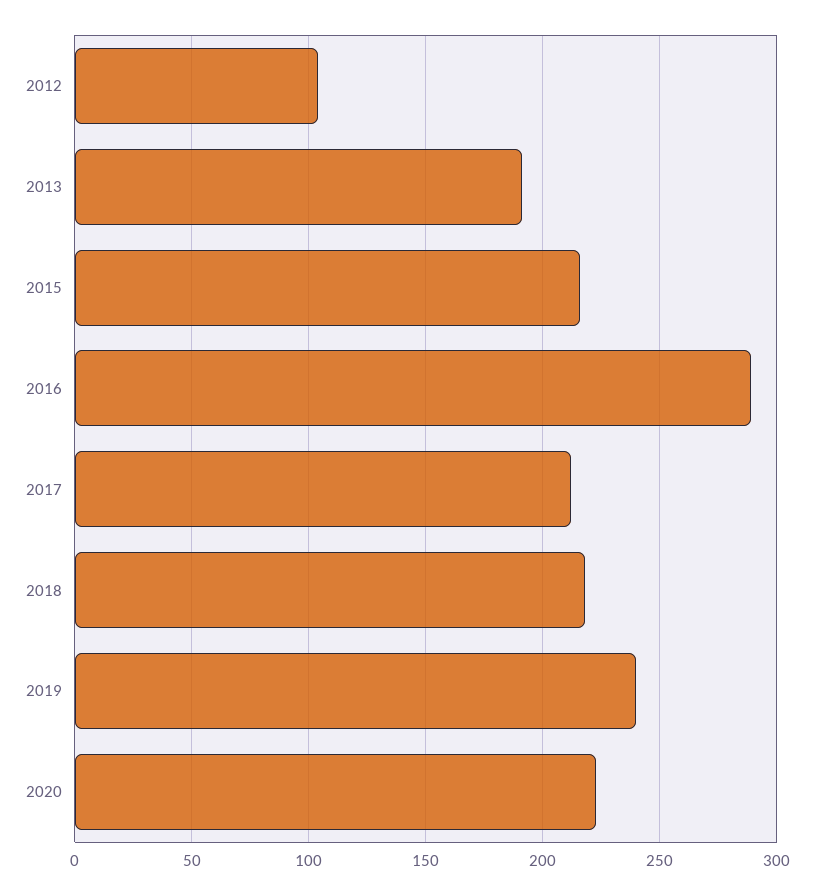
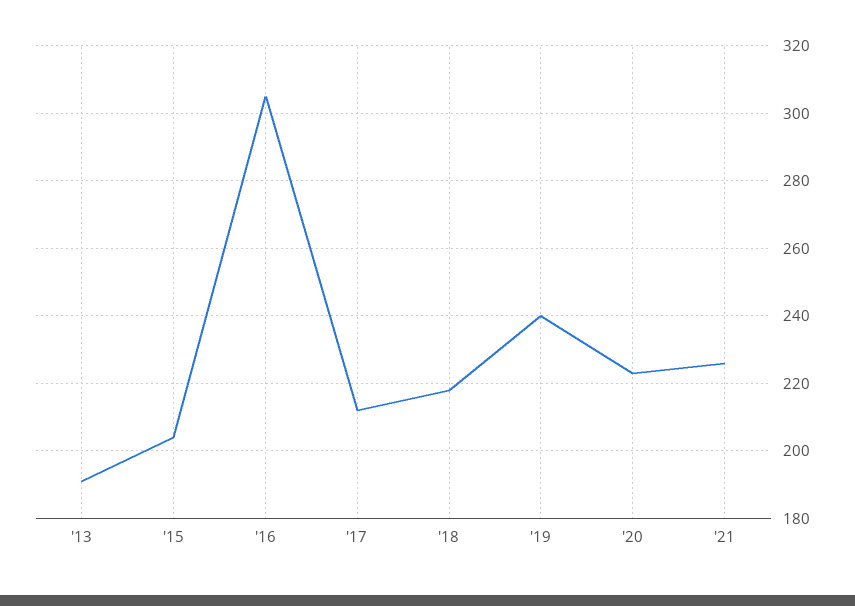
2012: 105 -> none
2015: 215 -> 205
2016: 290 -> 305
'21: none -> 225

